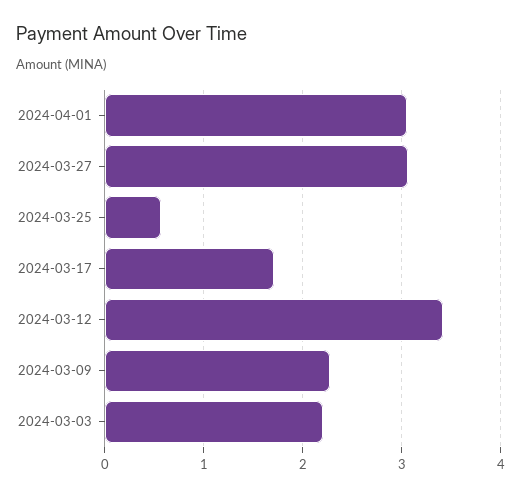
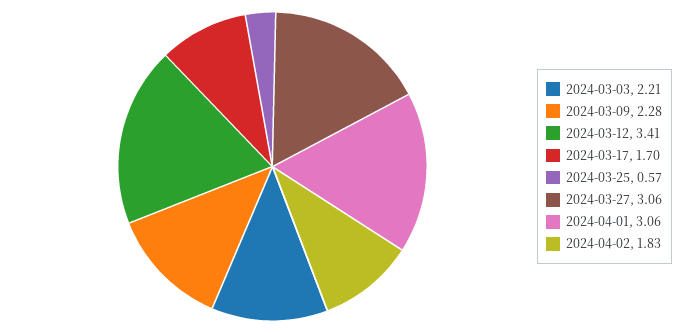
2024-04-02: none -> 1.83

